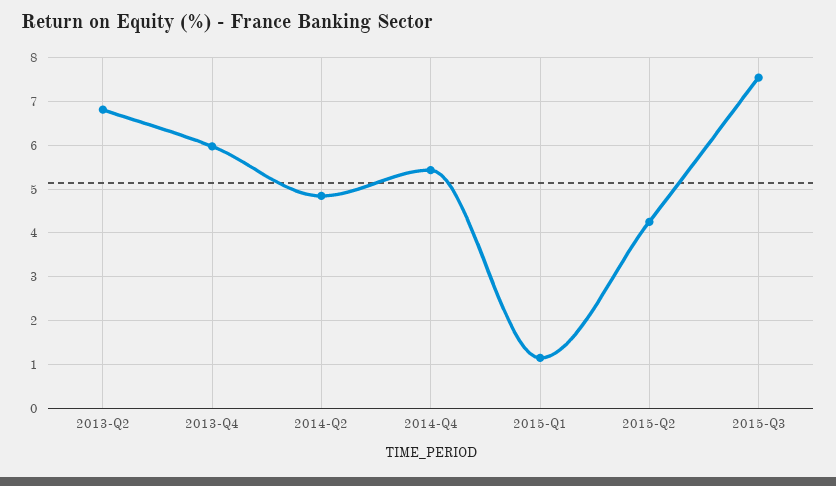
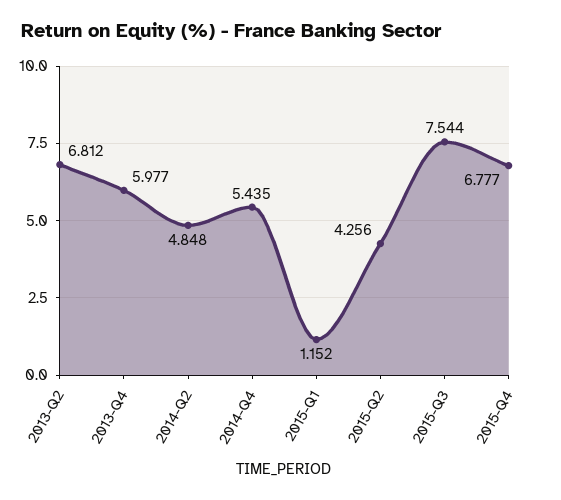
2015-Q4: none -> 6.777

